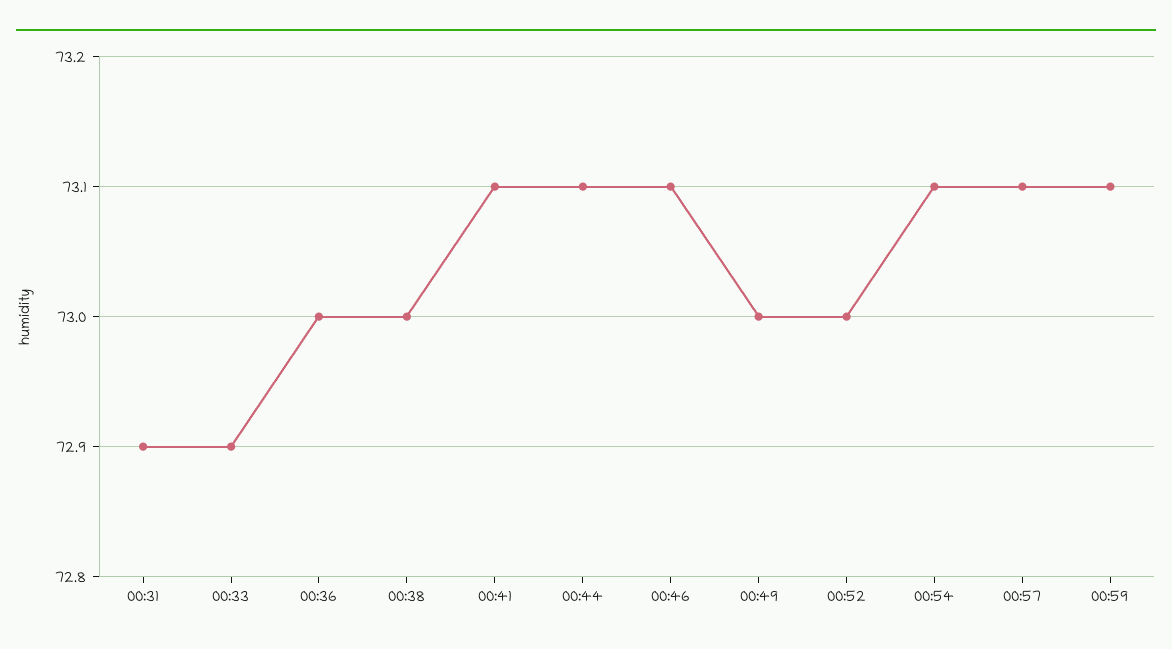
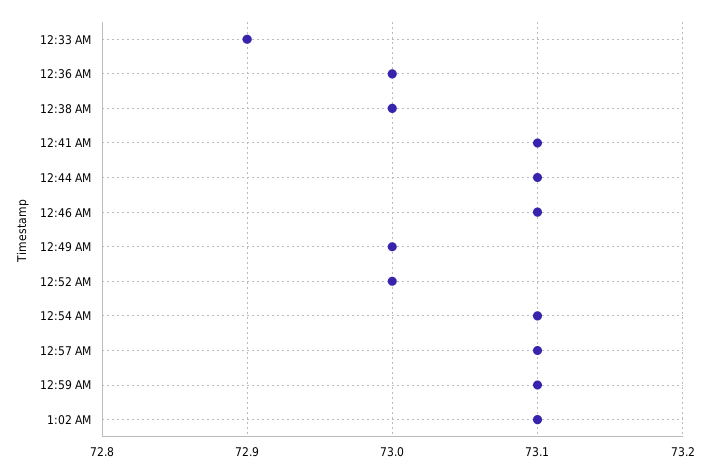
00:31: 72.9 -> none
1:02 AM: none -> 73.1

